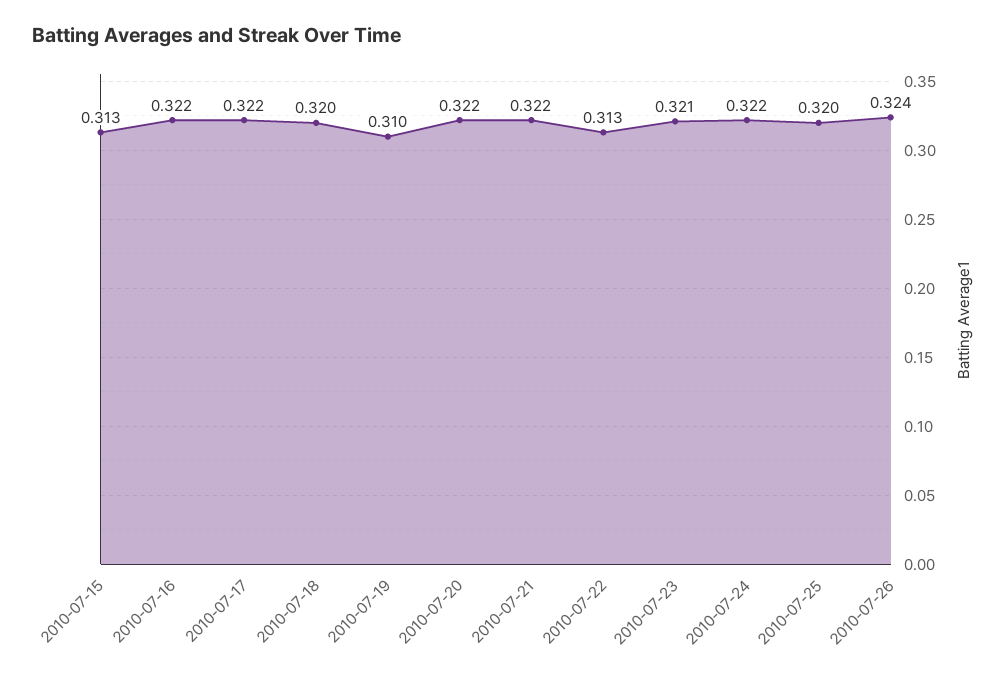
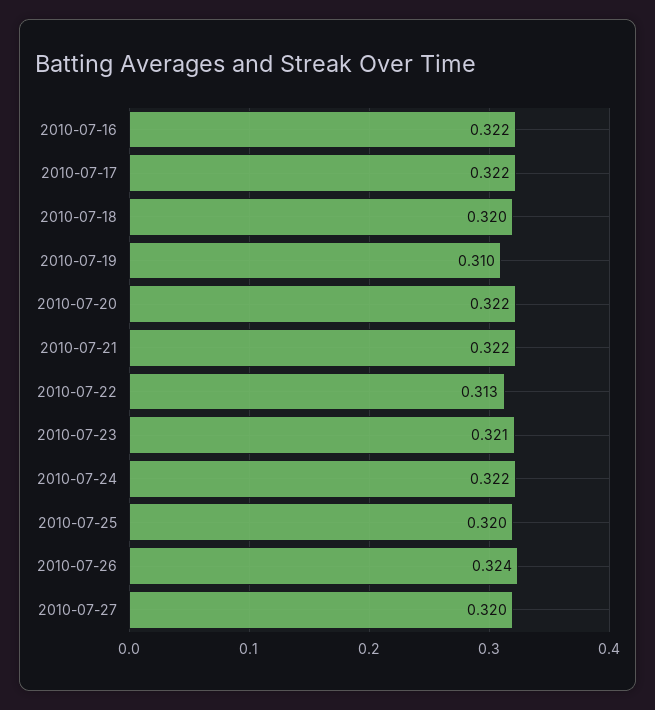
2010-07-15: 0.313 -> none
2010-07-27: none -> 0.32

